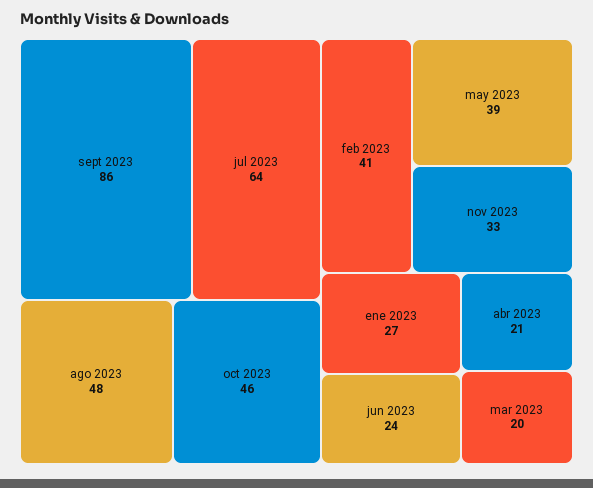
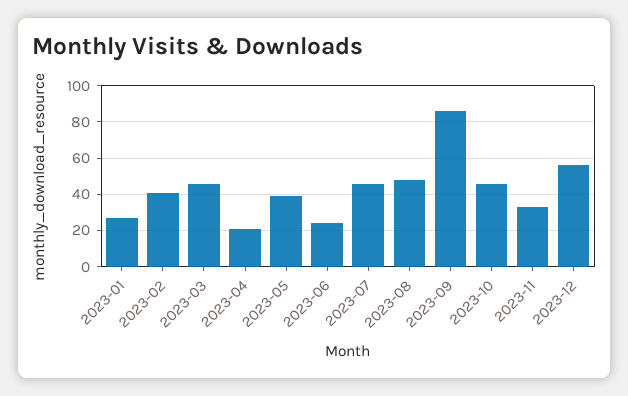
jul 2023: 64 -> 45
mar 2023: 20 -> 45
2023-12: none -> 55

